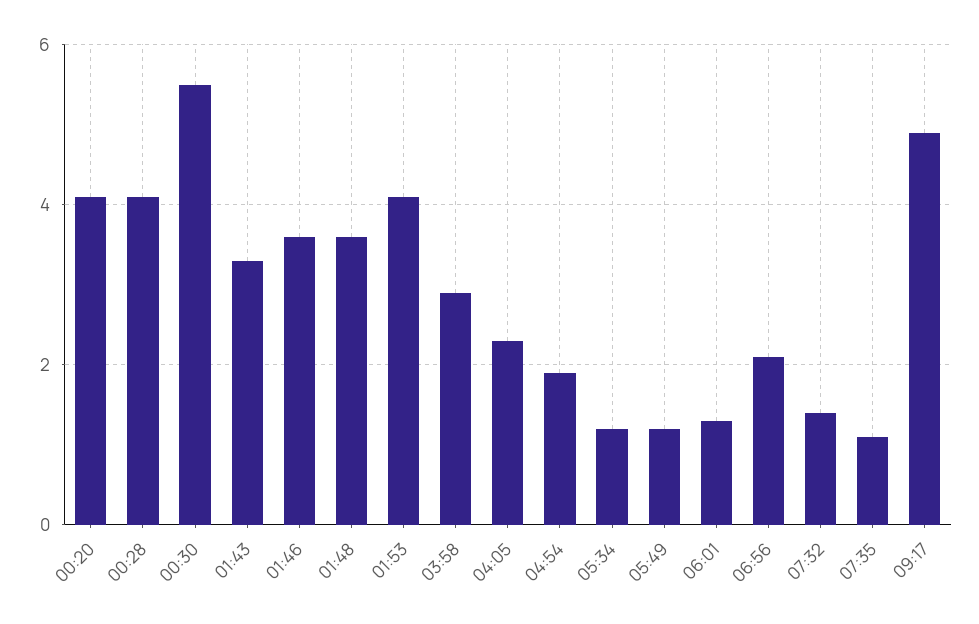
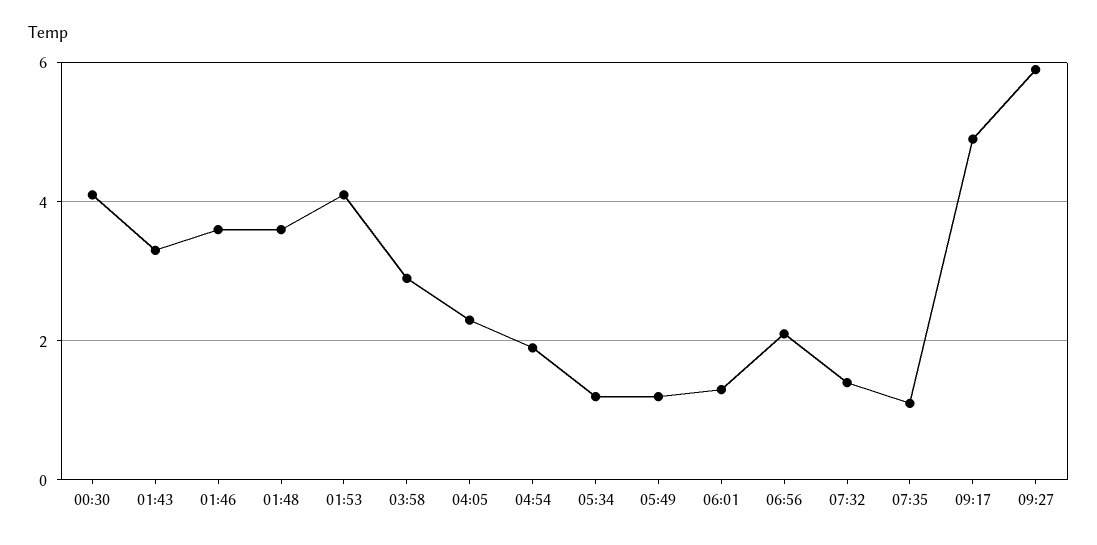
00:20: 4 -> none
00:28: 4 -> none
00:30: 5.5 -> 4
09:27: none -> 6

